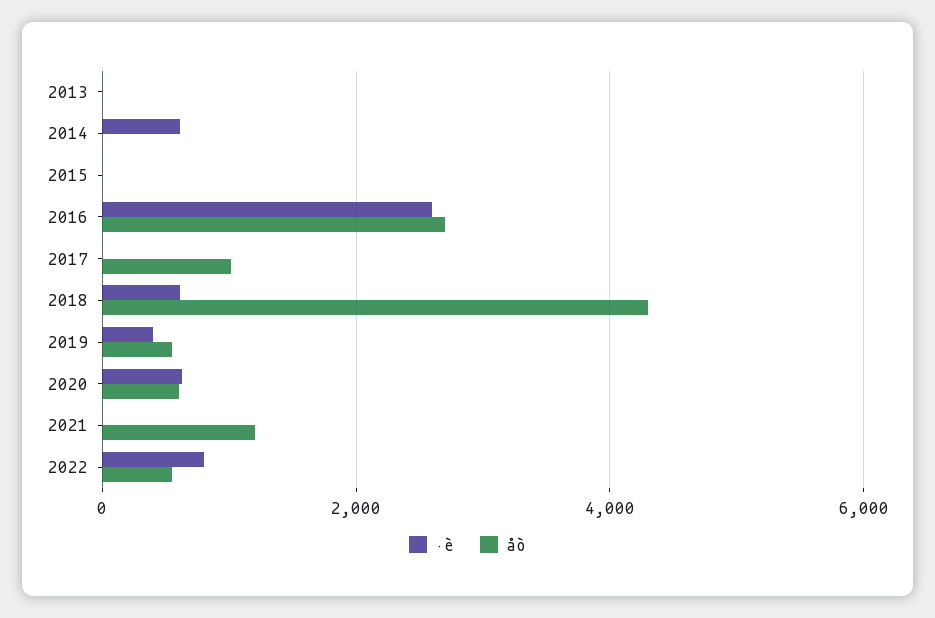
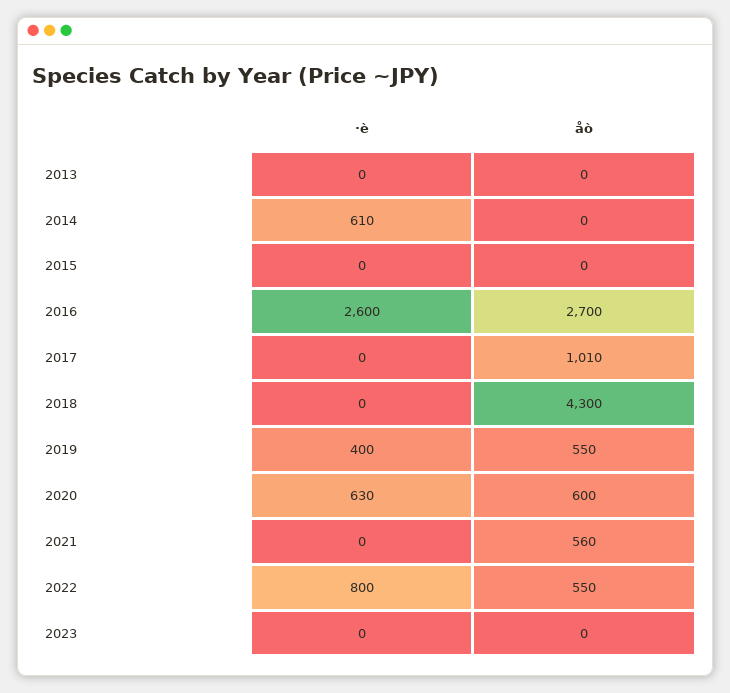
·è, 2018: 600 -> 0
åò, 2021: 1200 -> 560
·è, 2023: none -> 0
åò, 2023: none -> 0

